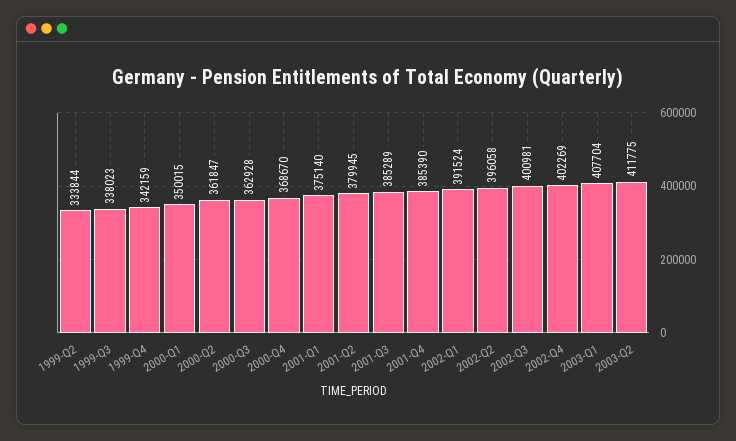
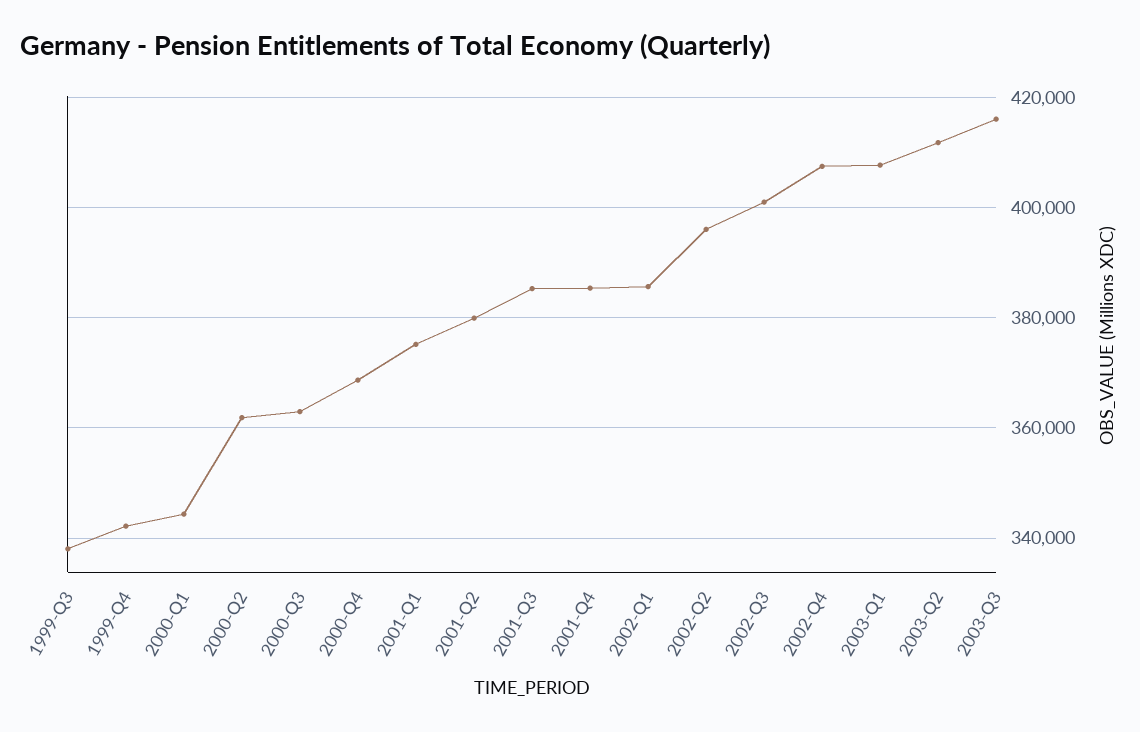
1999-Q2: 333844 -> none
2000-Q1: 350015 -> 344000
2002-Q1: 391524 -> 386000
2002-Q4: 402269 -> 408000
2003-Q3: none -> 416000

